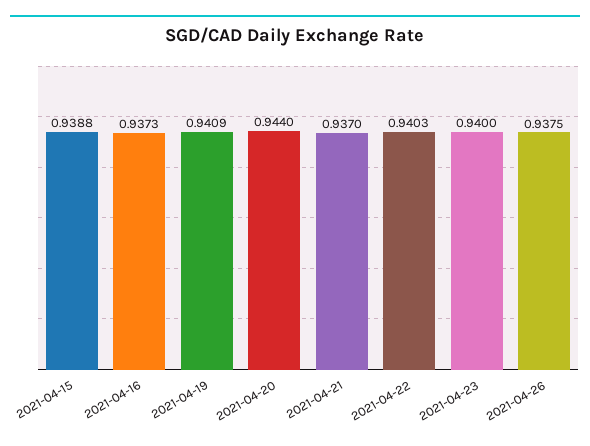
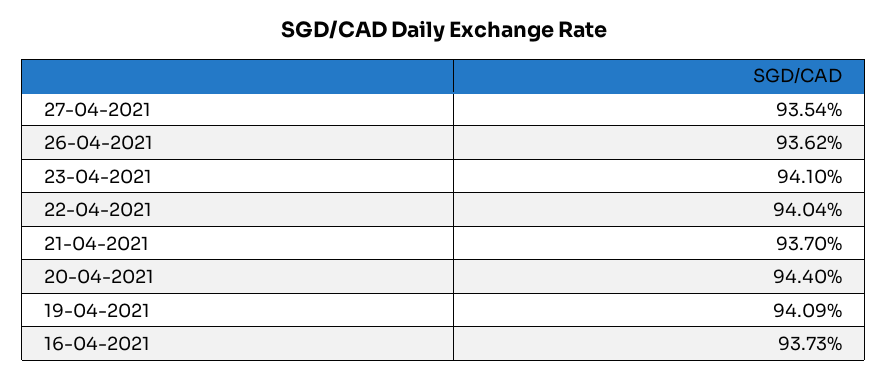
2021-04-15: 0.9388 -> none
2021-04-22: 0.9403 -> 0.9404
2021-04-23: 0.94 -> 0.941
2021-04-26: 0.9375 -> 0.9362
27-04-2021: none -> 0.9354

